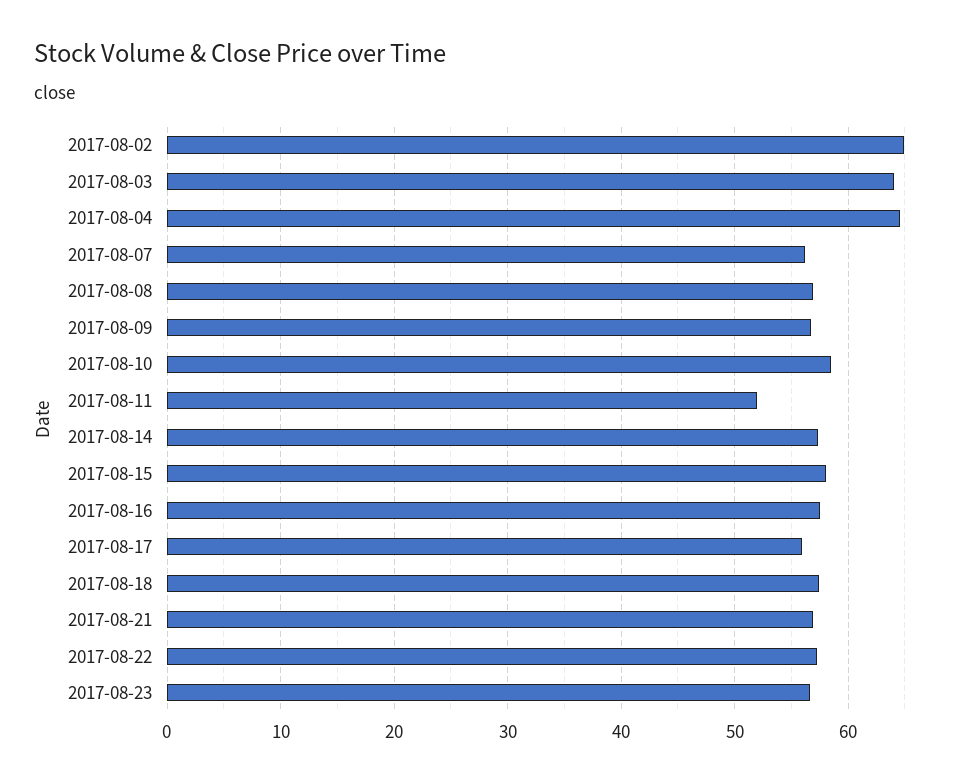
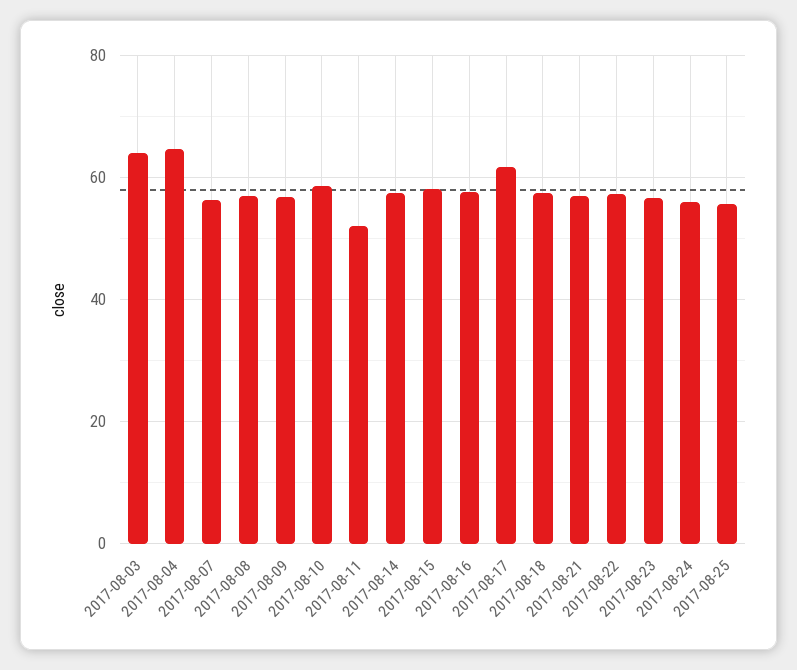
2017-08-02: 65 -> none
2017-08-17: 56 -> 62
2017-08-24: none -> 56
2017-08-25: none -> 56

